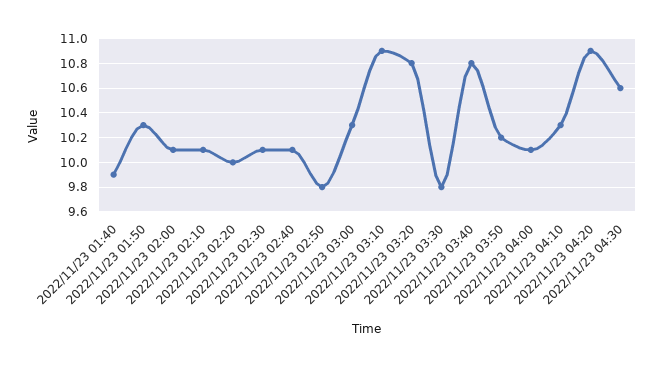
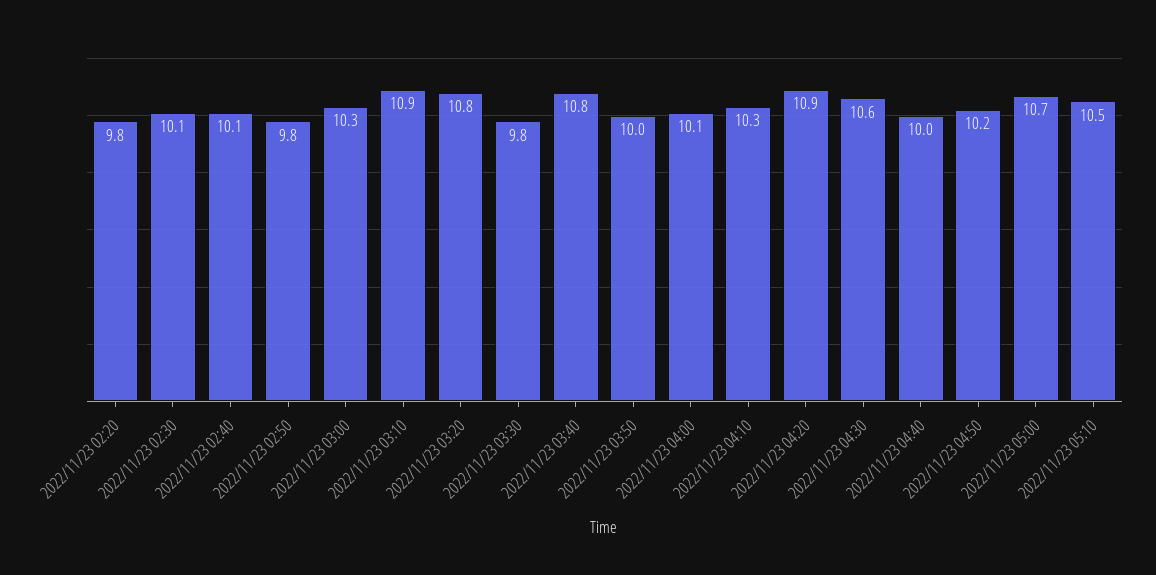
2022/11/23 01:40: 9.9 -> none
2022/11/23 01:50: 10.3 -> none
2022/11/23 02:00: 10.1 -> none
2022/11/23 02:10: 10.1 -> none
2022/11/23 02:20: 10 -> 9.8
2022/11/23 03:50: 10.2 -> 10
2022/11/23 04:40: none -> 10
2022/11/23 04:50: none -> 10.2
2022/11/23 05:00: none -> 10.7
2022/11/23 05:10: none -> 10.5

